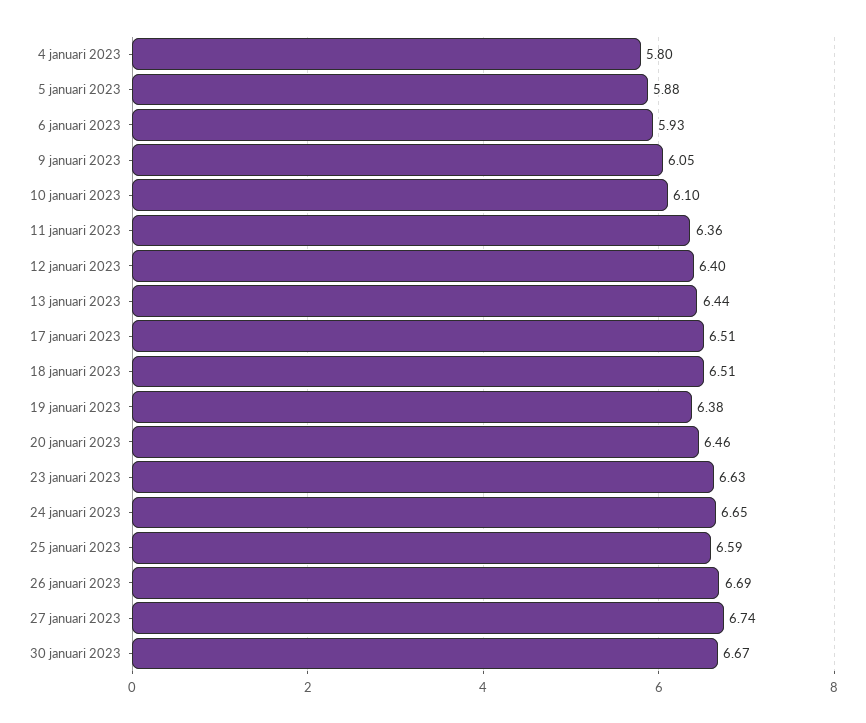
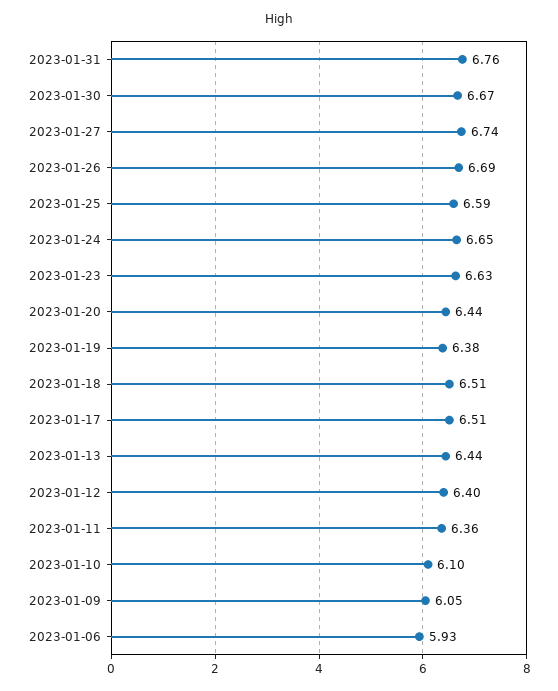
4 januari 2023: 5.8 -> none
5 januari 2023: 5.88 -> none
20 januari 2023: 6.46 -> 6.44
2023-01-31: none -> 6.76

